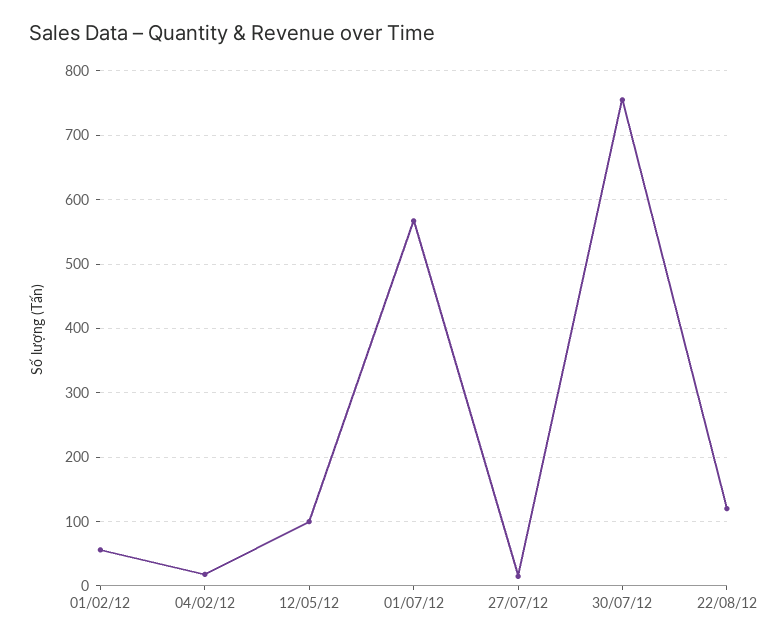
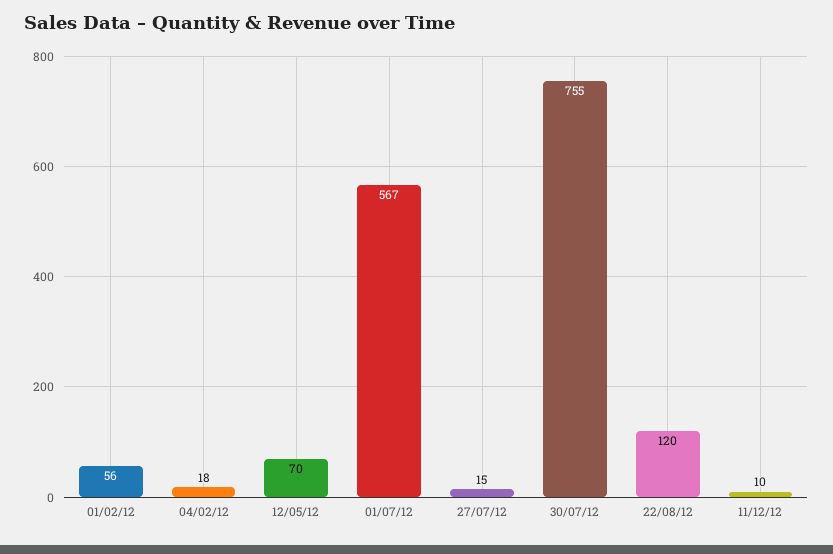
12/05/12: 100 -> 70
11/12/12: none -> 10

